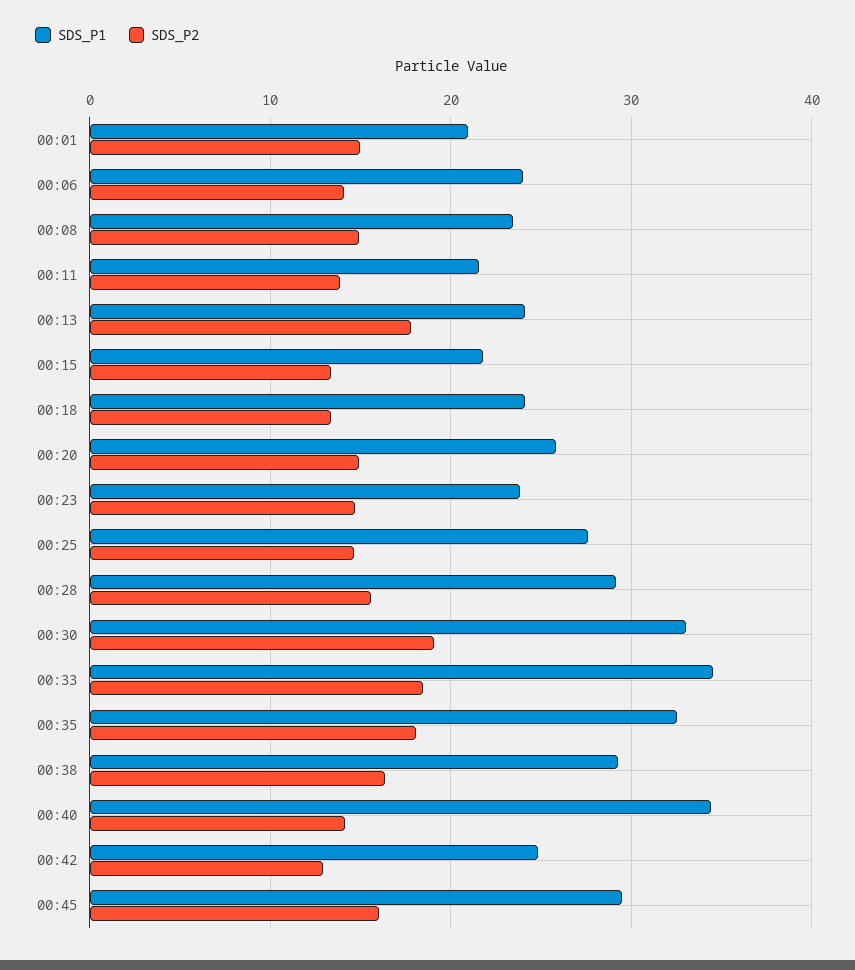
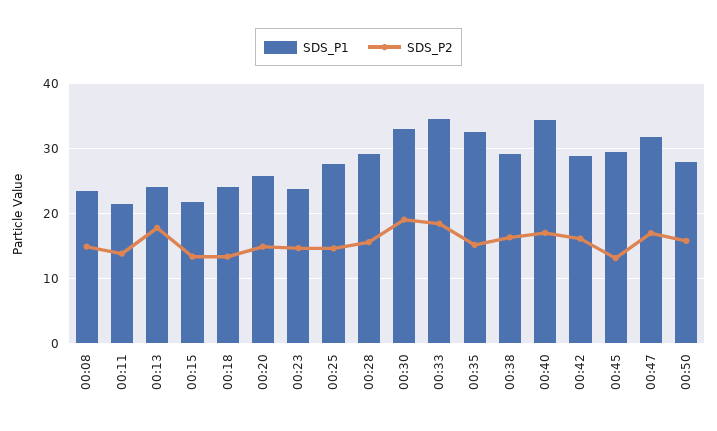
SDS_P1, 00:01: 21 -> none
SDS_P2, 00:01: 15 -> none
SDS_P1, 00:06: 24 -> none
SDS_P2, 00:06: 14 -> none
SDS_P2, 00:35: 18 -> 15
SDS_P2, 00:40: 14 -> 17
SDS_P1, 00:42: 25 -> 29
SDS_P2, 00:42: 13 -> 16
SDS_P2, 00:45: 16 -> 13
SDS_P1, 00:47: none -> 32
SDS_P2, 00:47: none -> 17
SDS_P1, 00:50: none -> 28
SDS_P2, 00:50: none -> 16

